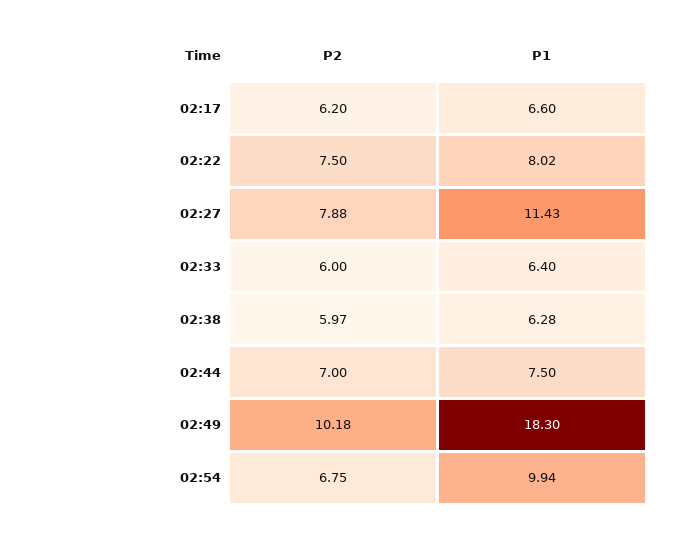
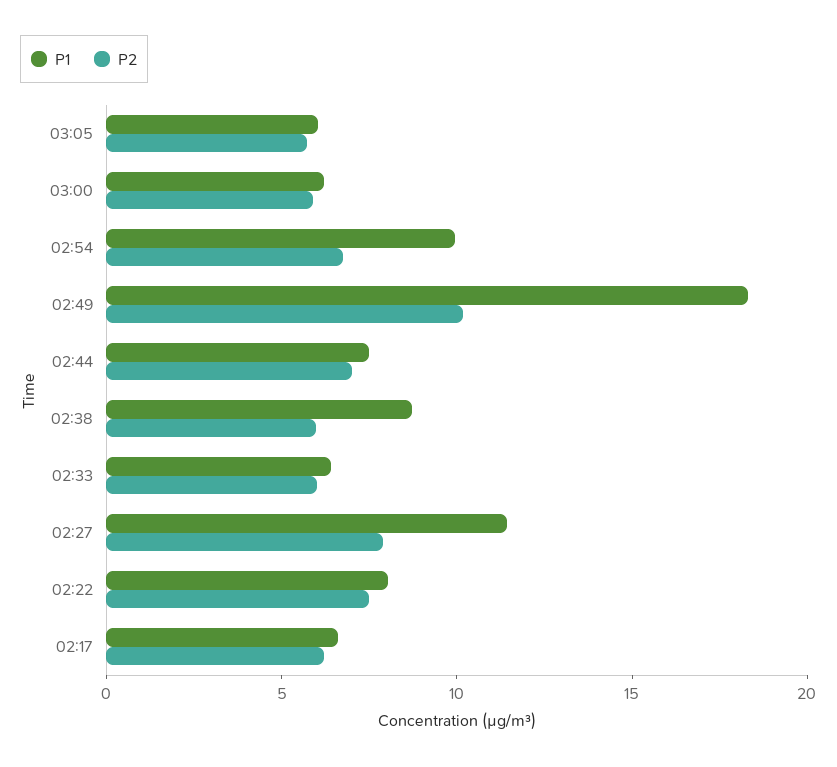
P1, 02:38: 6.28 -> 9
P1, 03:05: none -> 6
P2, 03:05: none -> 6
P1, 03:00: none -> 6
P2, 03:00: none -> 6

